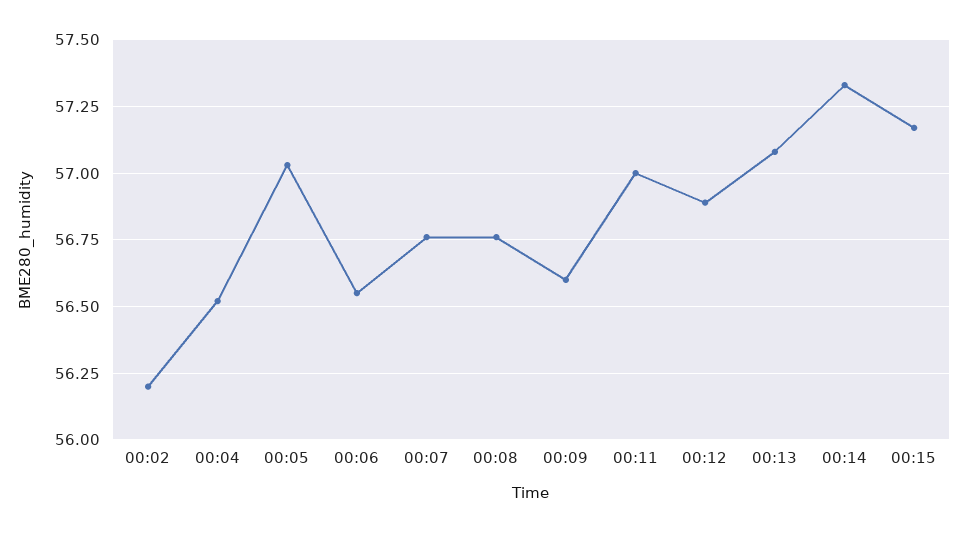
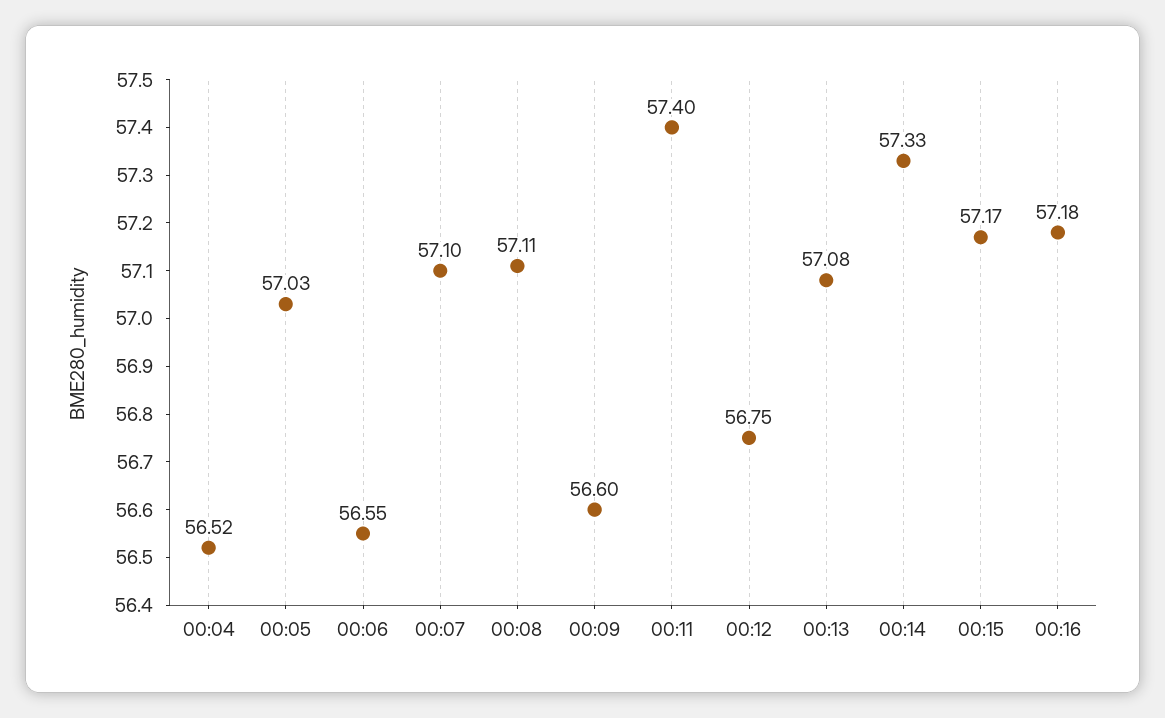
00:02: 56.2 -> none
00:07: 56.75 -> 57.1
00:08: 56.75 -> 57.11
00:11: 57 -> 57.4
00:12: 56.9 -> 56.75
00:16: none -> 57.18

